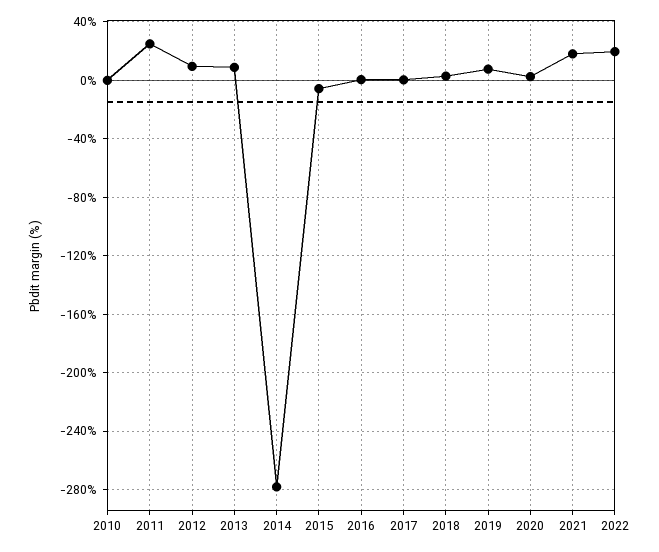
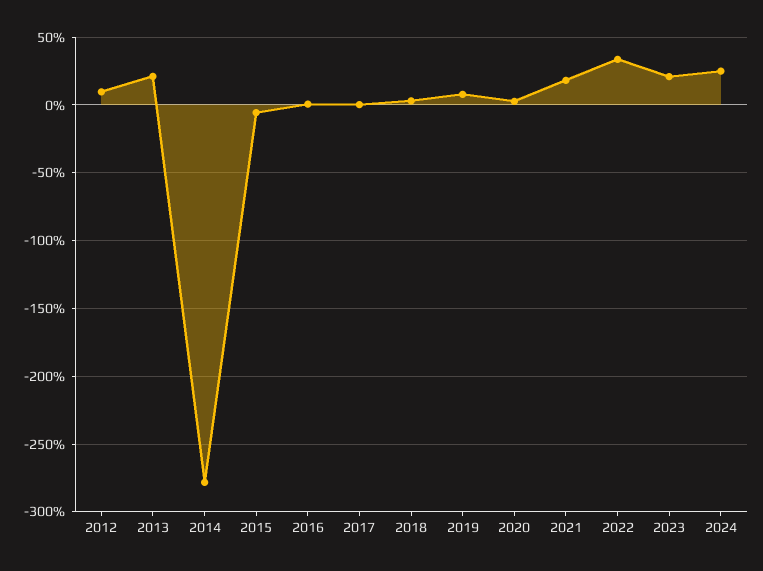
2010: 0 -> none
2011: 25 -> none
2013: 10 -> 20
2022: 20 -> 35
2023: none -> 20
2024: none -> 25

